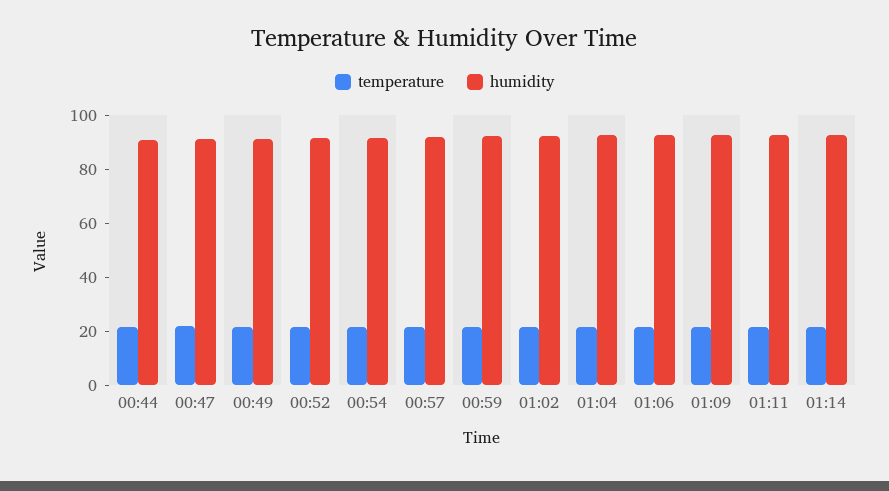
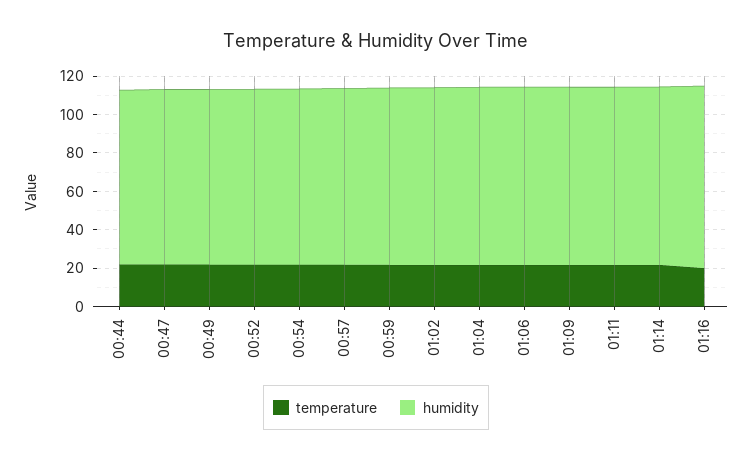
temperature, 01:16: none -> 20
humidity, 01:16: none -> 95

